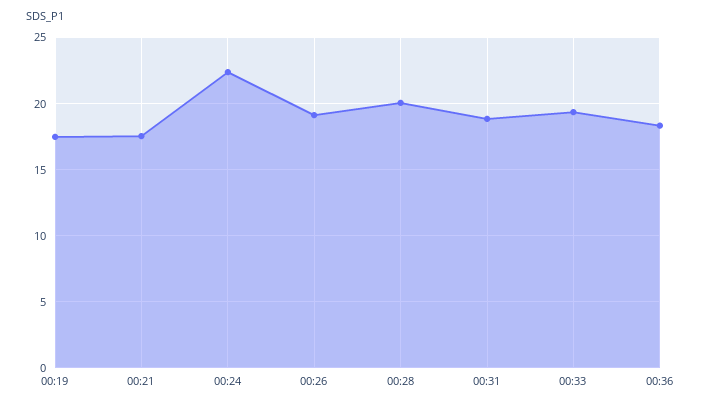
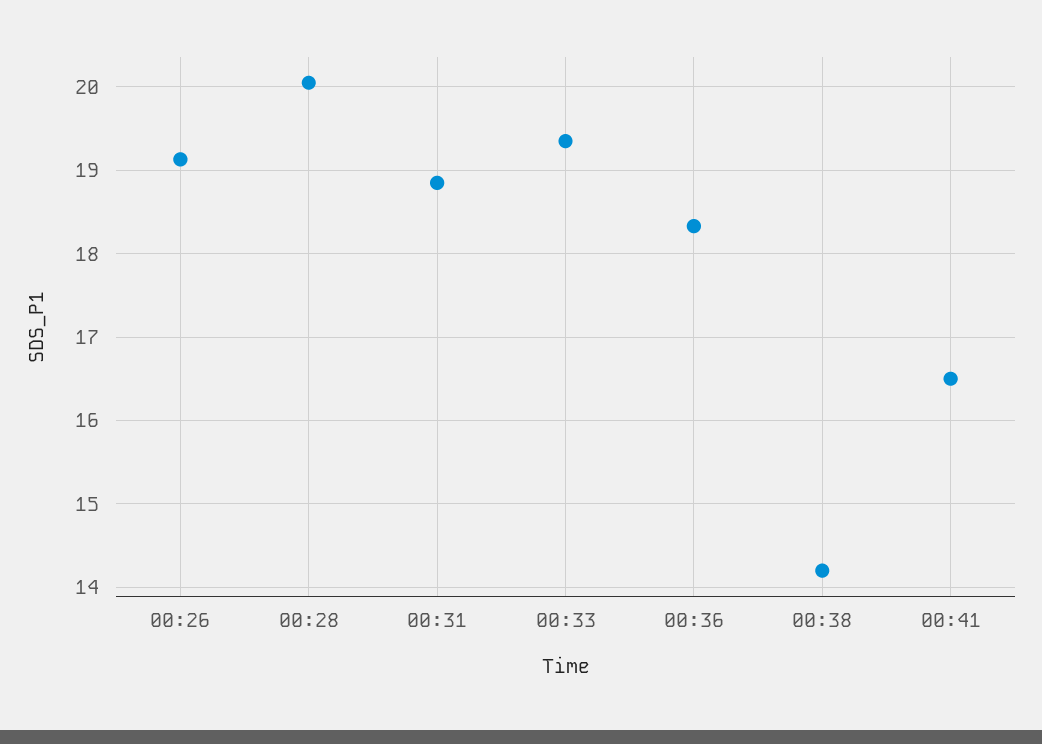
00:19: 17.5 -> none
00:21: 17.5 -> none
00:24: 22.5 -> none
00:38: none -> 14.2
00:41: none -> 16.5

